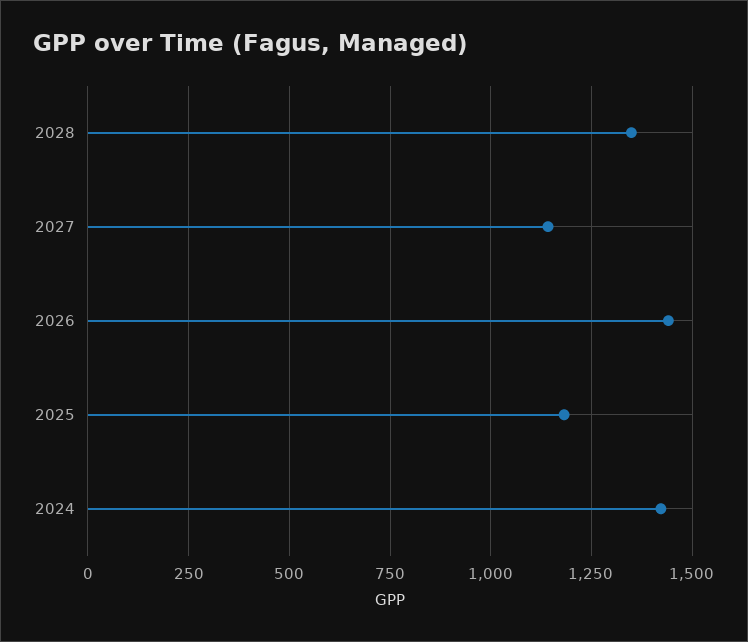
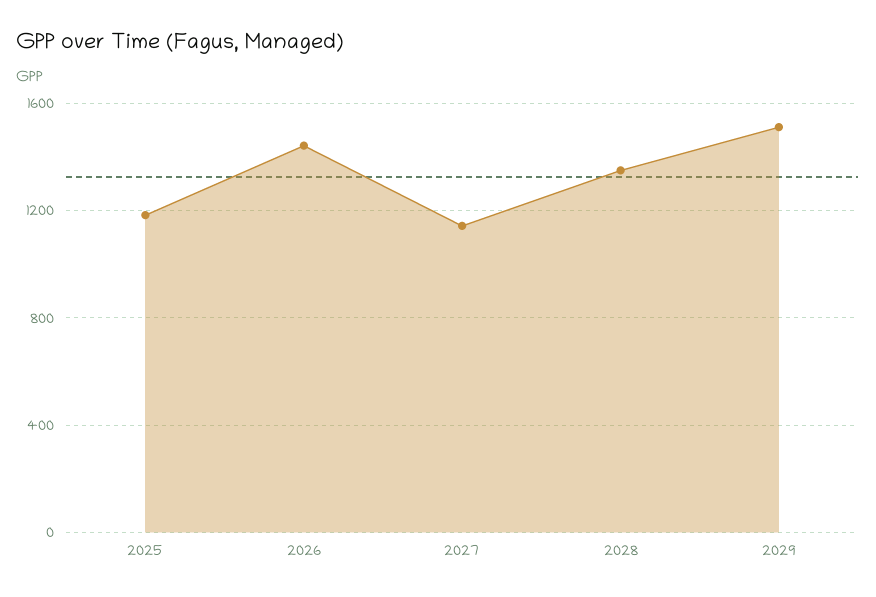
2024: 1425 -> none
2029: none -> 1500

